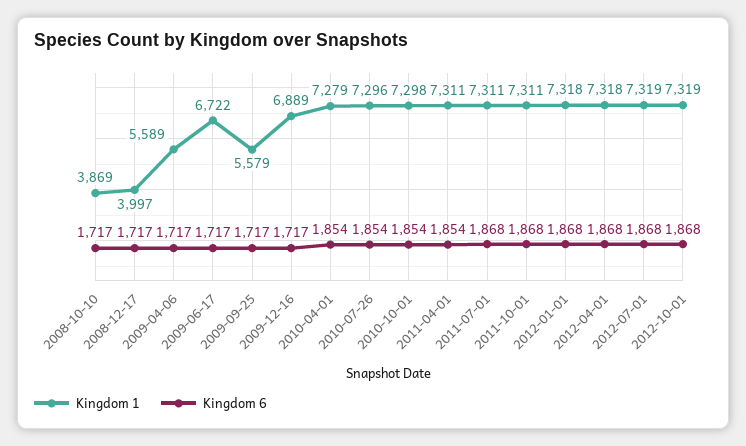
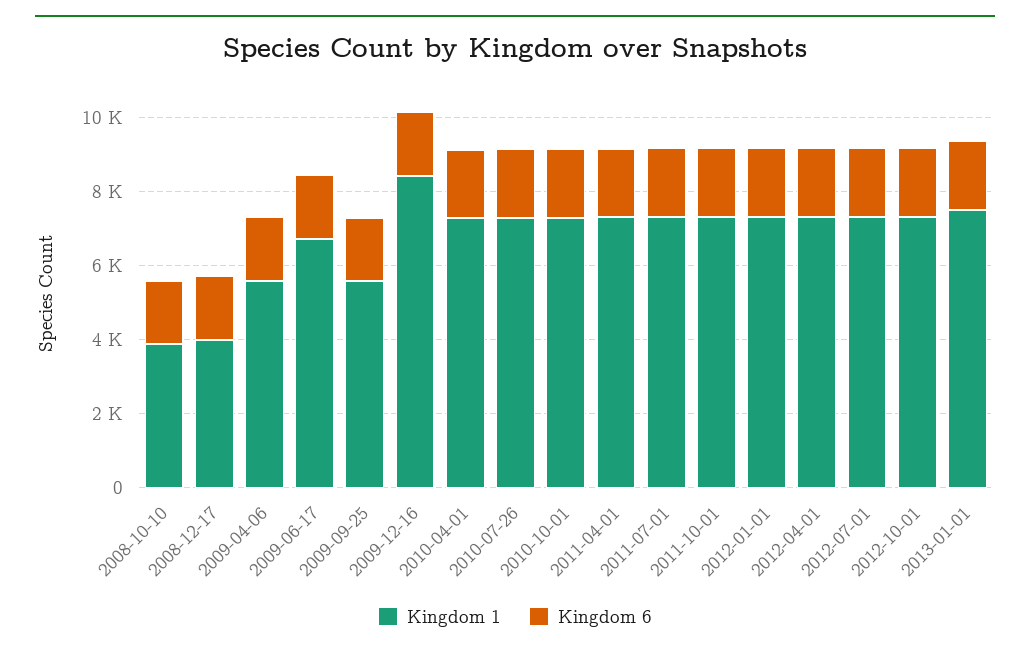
Kingdom 1, 2009-12-16: 6889 -> 8500
Kingdom 1, 2013-01-01: none -> 7500
Kingdom 6, 2013-01-01: none -> 2000

